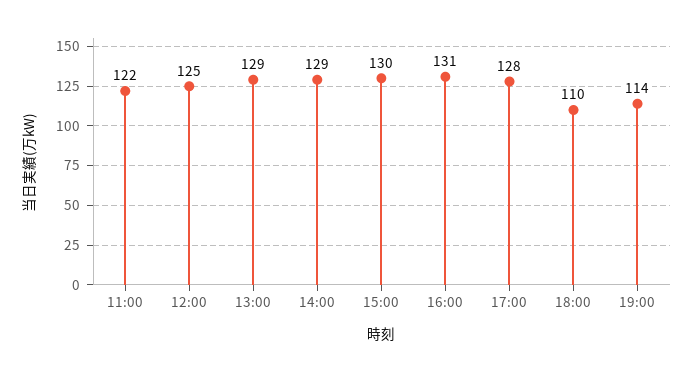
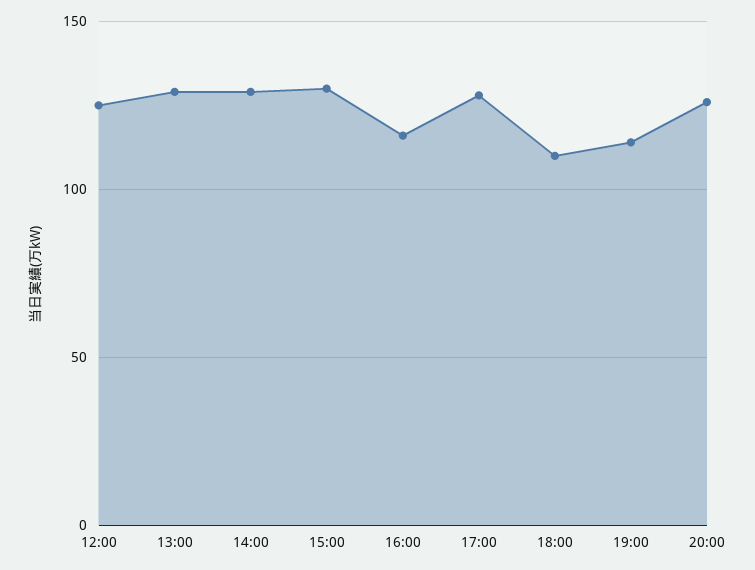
11:00: 122 -> none
16:00: 131 -> 115
20:00: none -> 125

